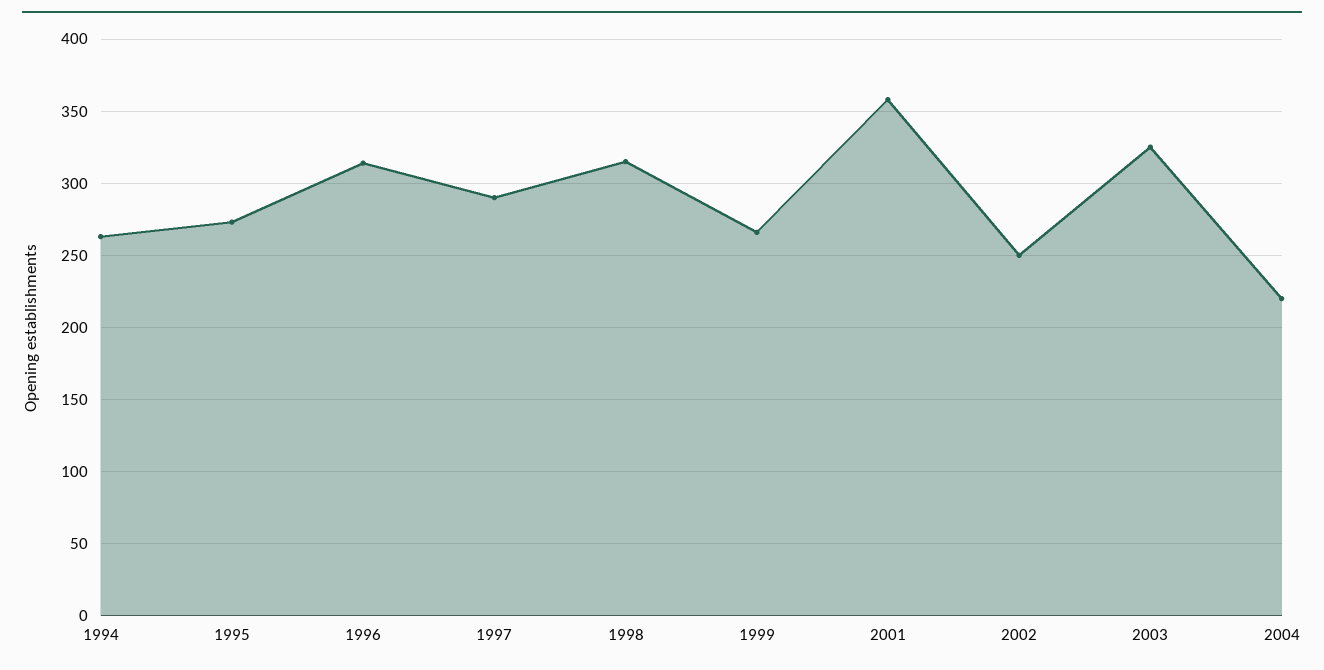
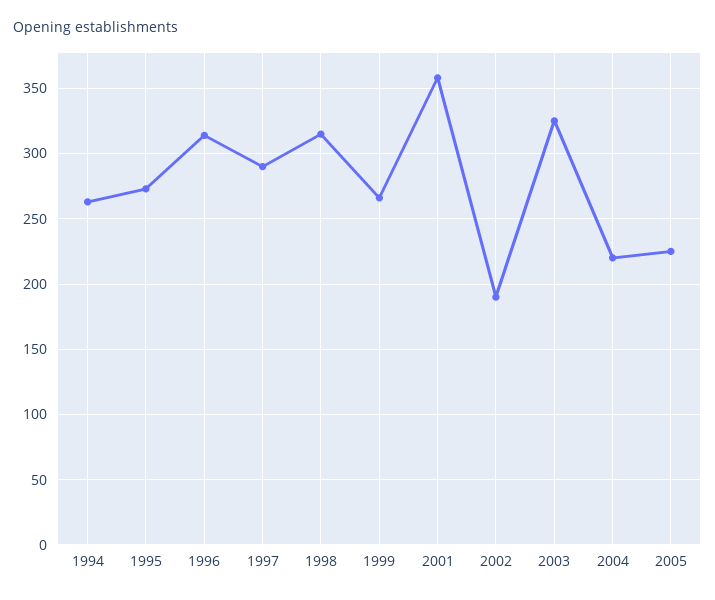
2002: 250 -> 190
2005: none -> 225

